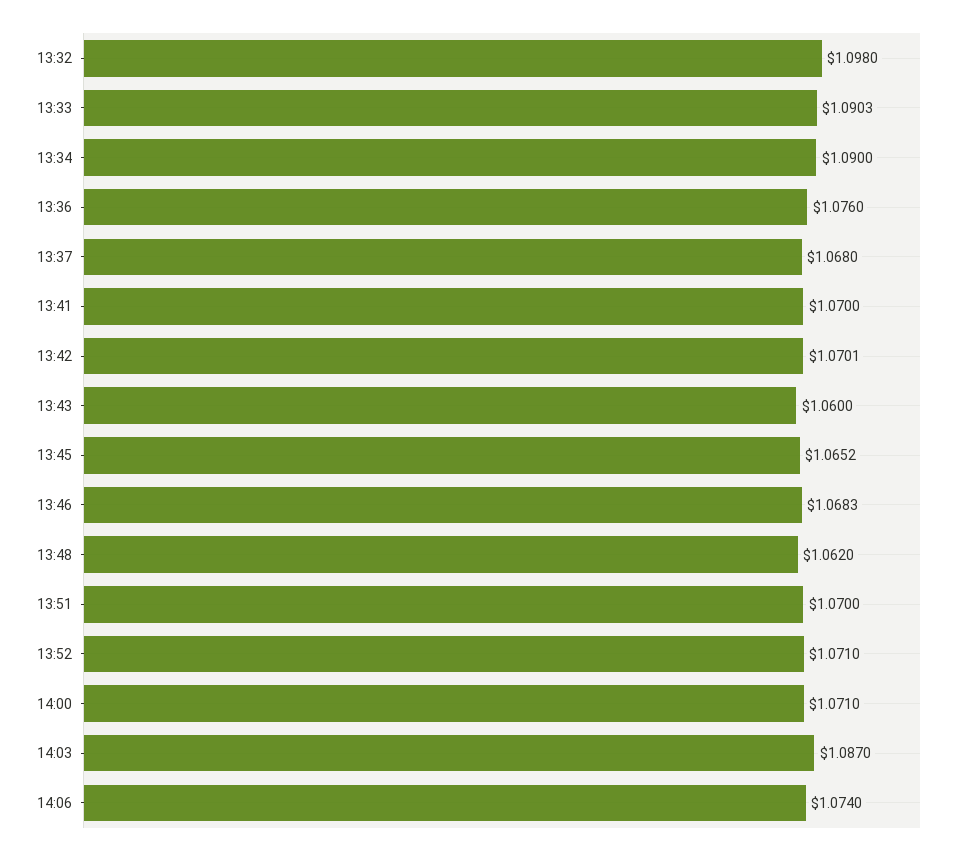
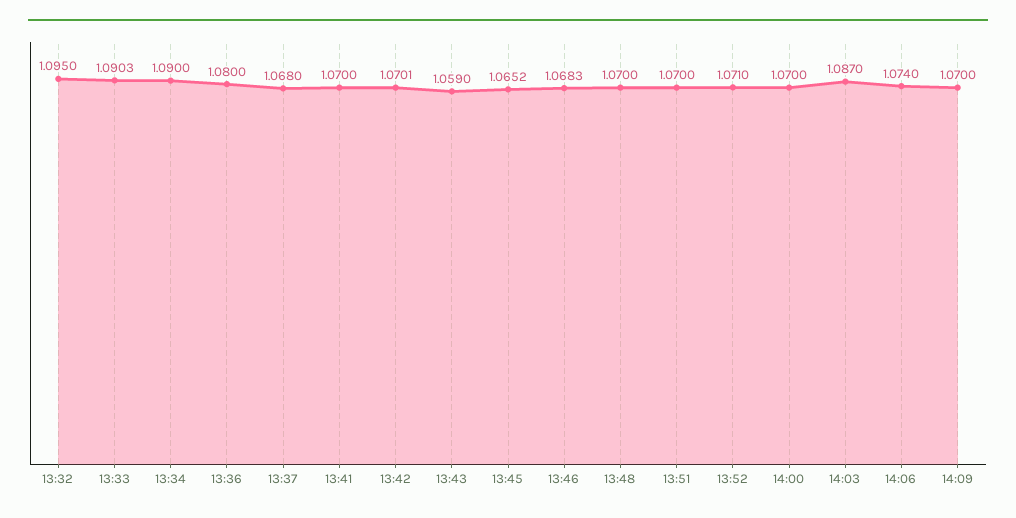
13:32: 1.098 -> 1.095
13:36: 1.076 -> 1.08
13:43: 1.06 -> 1.059
13:48: 1.062 -> 1.07
14:00: 1.071 -> 1.07
14:09: none -> 1.07

